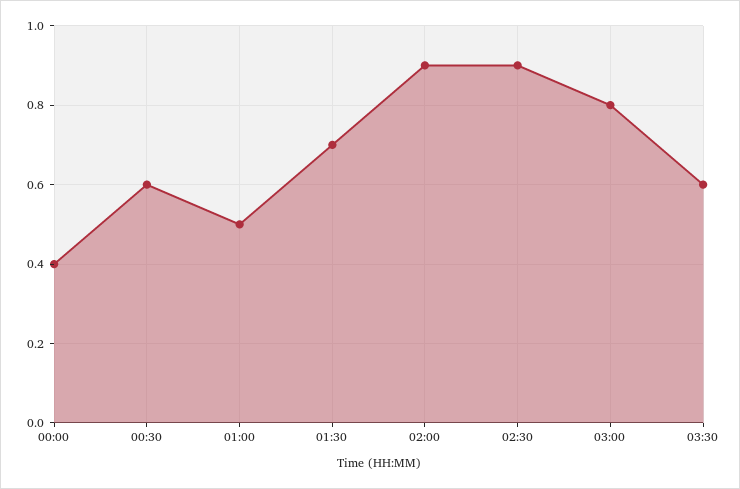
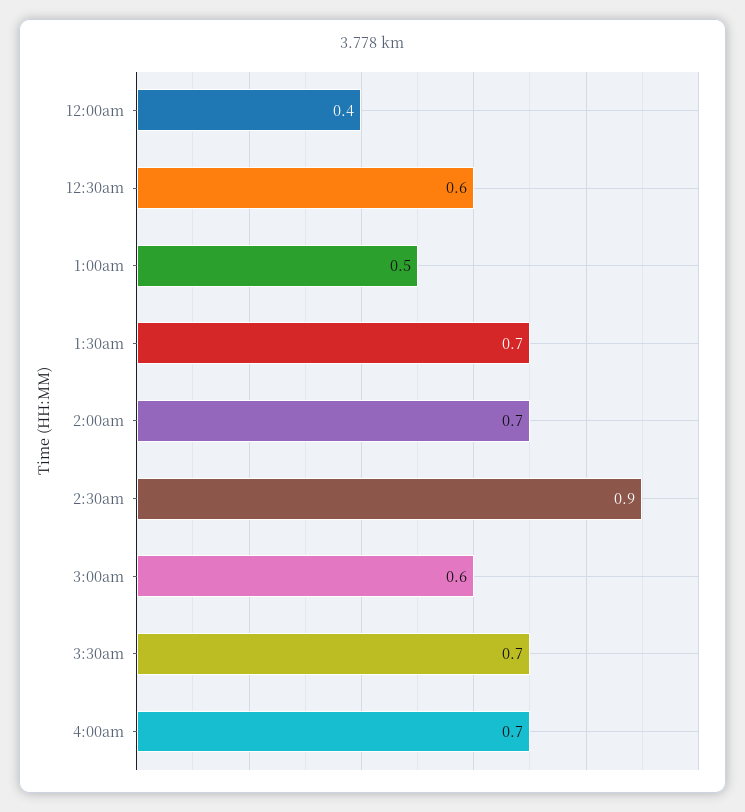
02:00: 0.9 -> 0.7
03:00: 0.8 -> 0.6
03:30: 0.6 -> 0.7
4:00am: none -> 0.7

